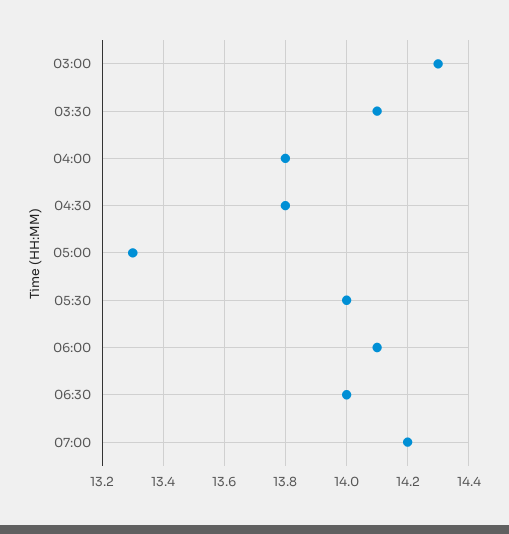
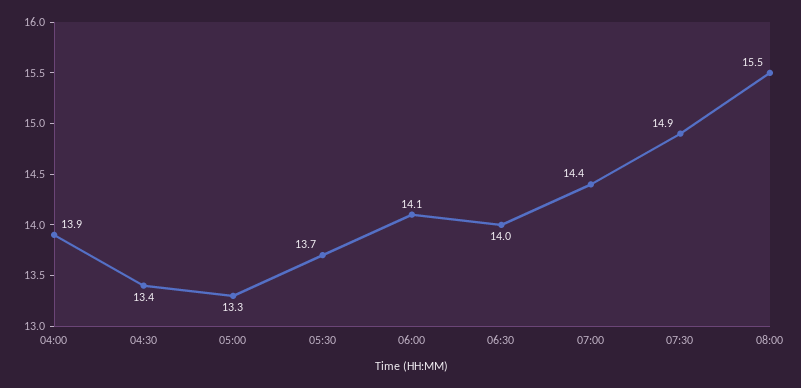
03:00: 14.3 -> none
03:30: 14.1 -> none
04:00: 13.8 -> 13.9
04:30: 13.8 -> 13.4
05:30: 14 -> 13.7
07:00: 14.2 -> 14.4
07:30: none -> 14.9
08:00: none -> 15.5

